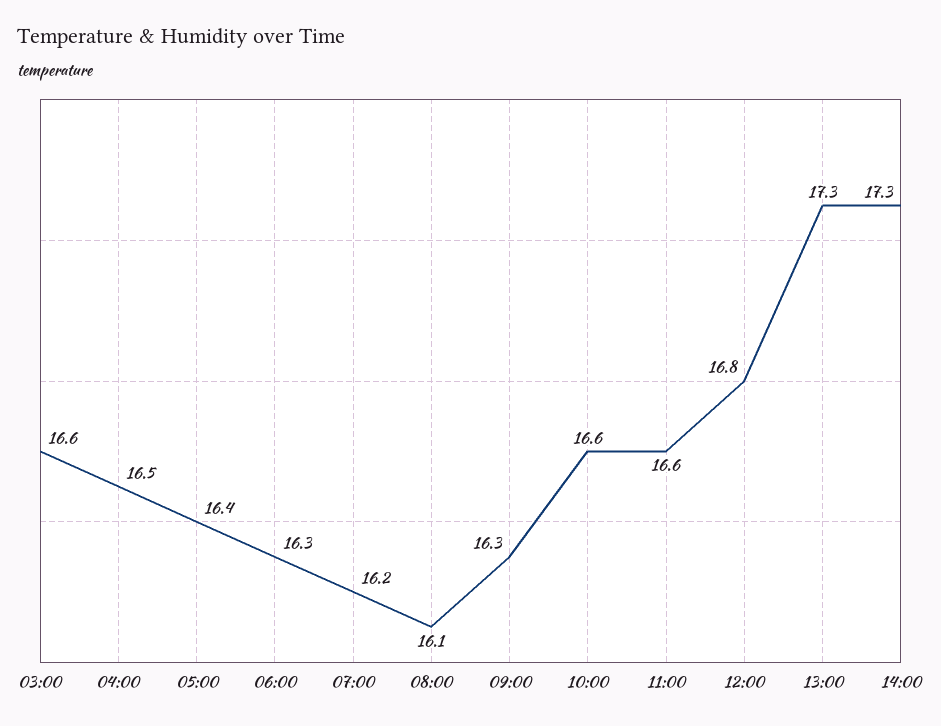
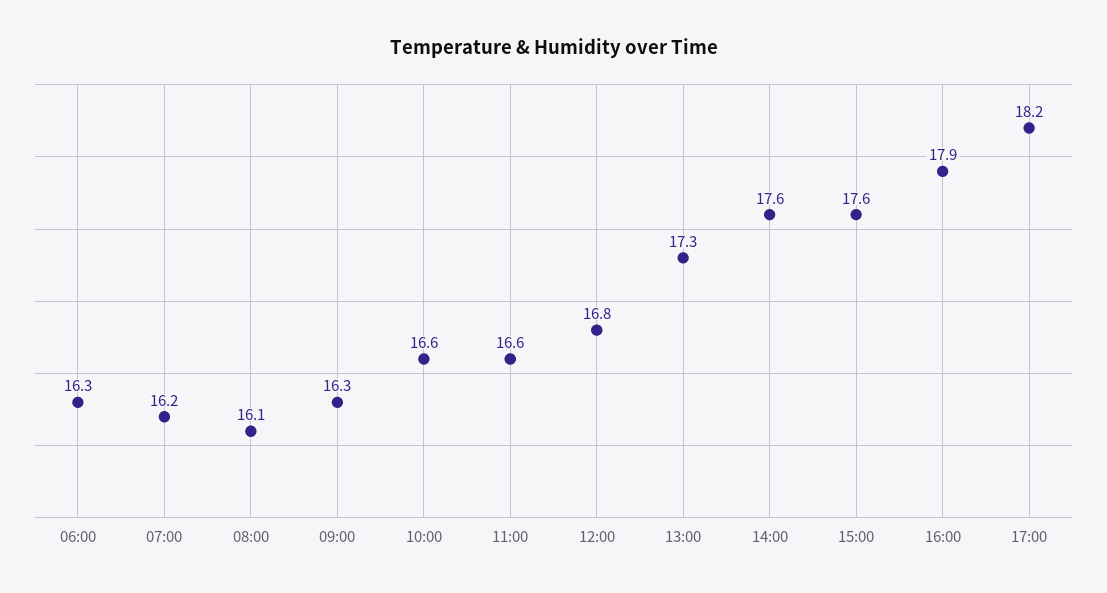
03:00: 16.6 -> none
04:00: 16.5 -> none
05:00: 16.4 -> none
14:00: 17.3 -> 17.6
15:00: none -> 17.6
16:00: none -> 17.9
17:00: none -> 18.2

